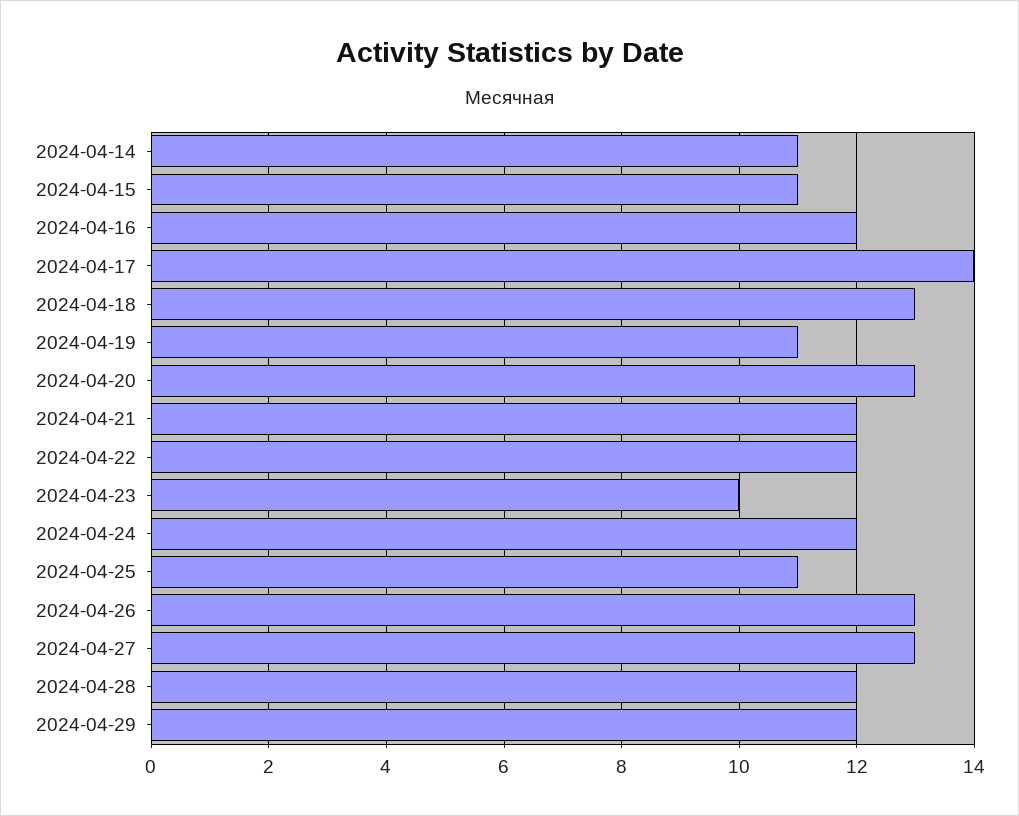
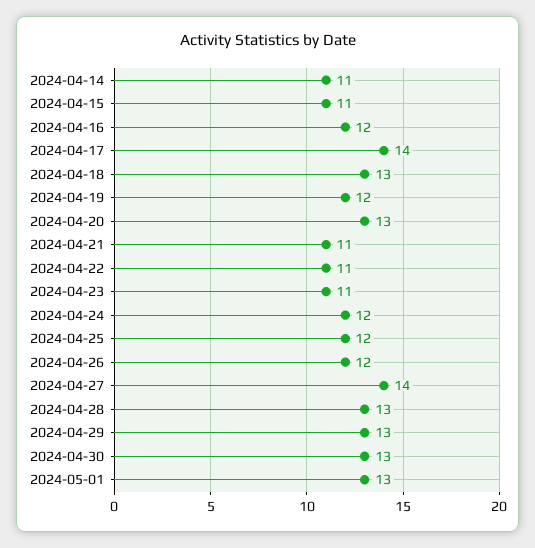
2024-04-19: 11 -> 12
2024-04-21: 12 -> 11
2024-04-22: 12 -> 11
2024-04-23: 10 -> 11
2024-04-25: 11 -> 12
2024-04-26: 13 -> 12
2024-04-27: 13 -> 14
2024-04-28: 12 -> 13
2024-04-29: 12 -> 13
2024-04-30: none -> 13
2024-05-01: none -> 13

